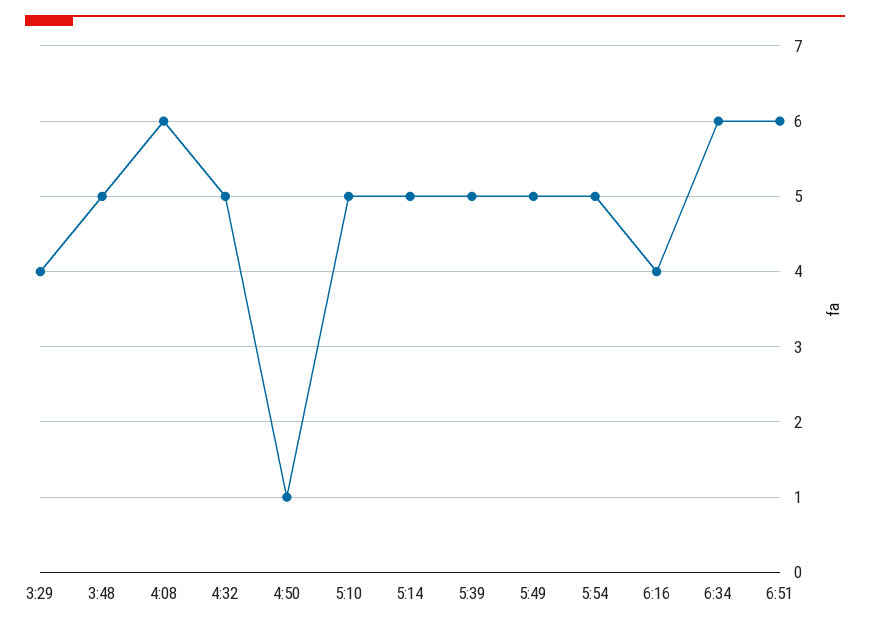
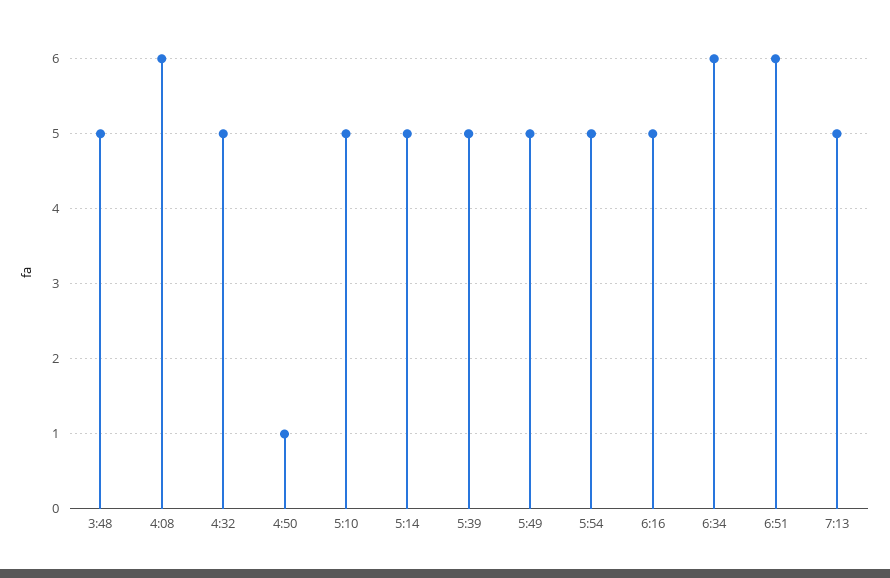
3:29: 4 -> none
6:16: 4 -> 5
7:13: none -> 5

